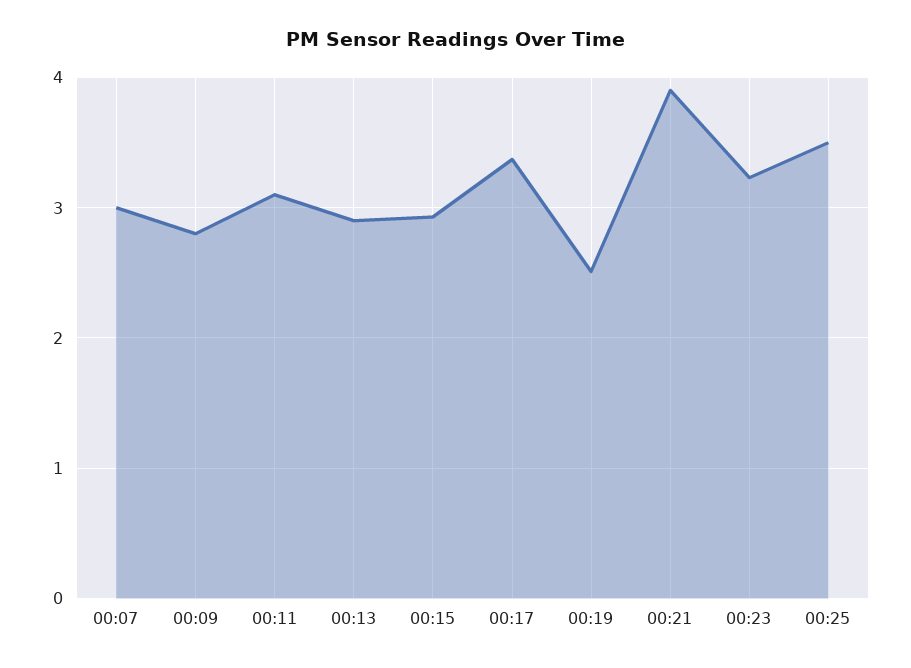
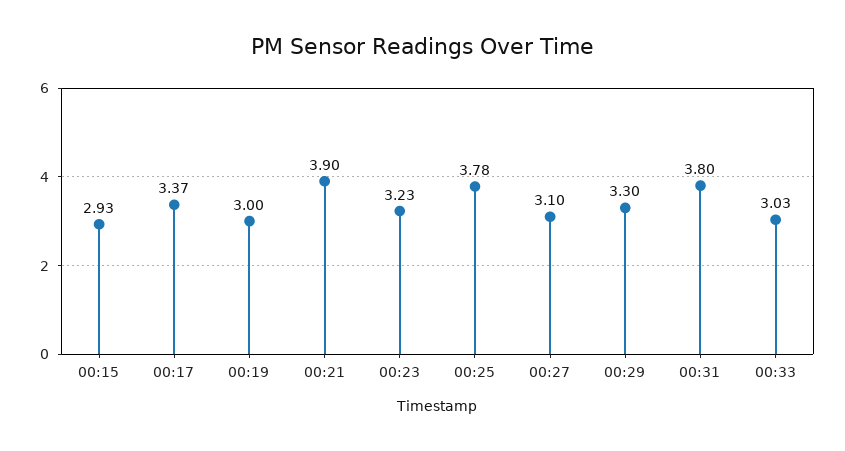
00:07: 3 -> none
00:09: 2.8 -> none
00:11: 3.1 -> none
00:13: 2.9 -> none
00:19: 2.5 -> 3
00:25: 3.5 -> 3.78
00:27: none -> 3.1
00:29: none -> 3.3
00:31: none -> 3.8
00:33: none -> 3.03

